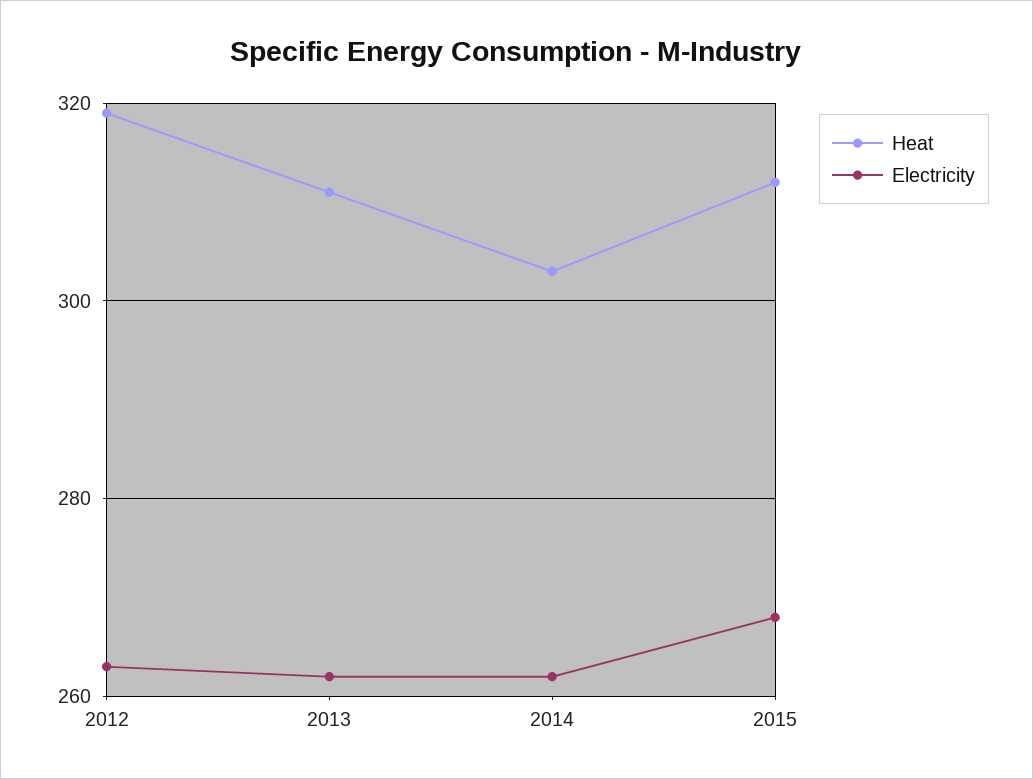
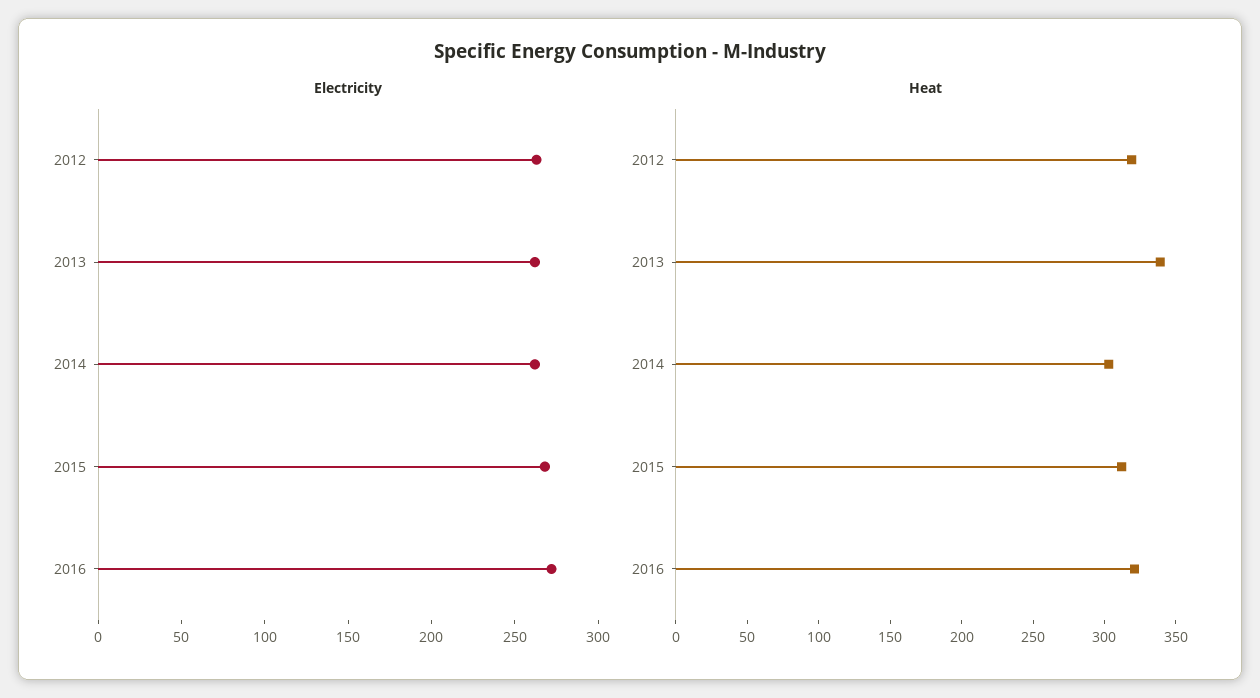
Heat, 2013: 310 -> 340
Electricity, 2016: none -> 270
Heat, 2016: none -> 320

